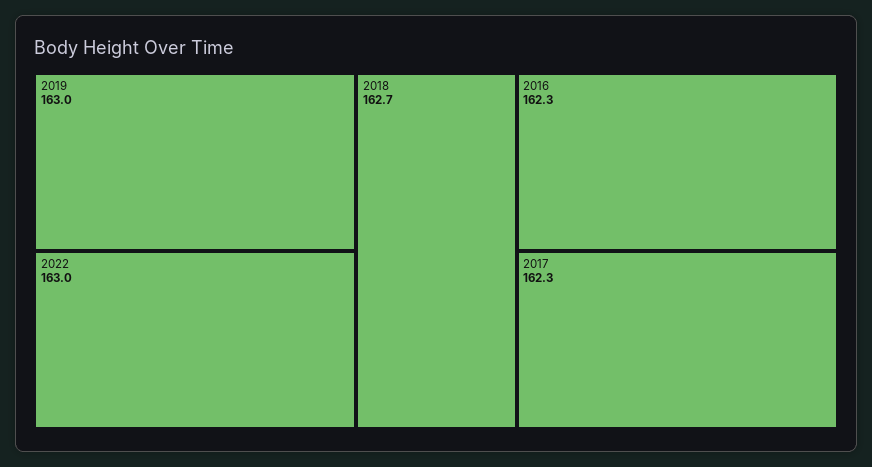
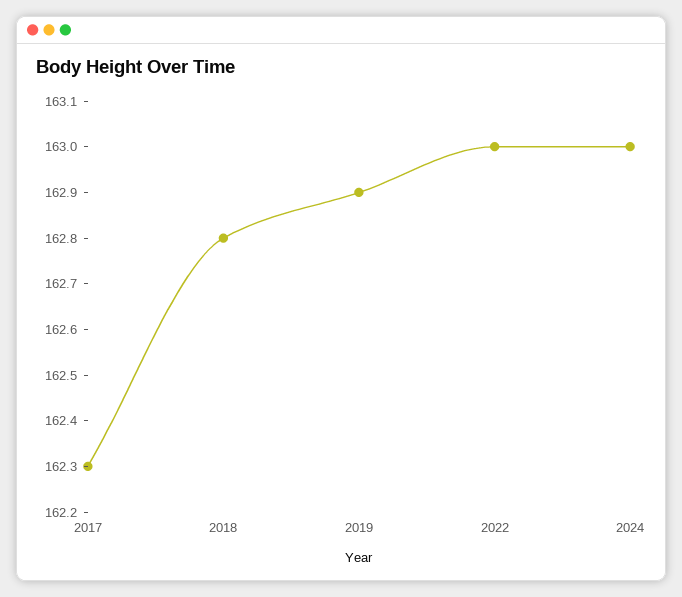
2019: 163 -> 162.9
2018: 162.7 -> 162.8
2016: 162.3 -> none
2024: none -> 163

